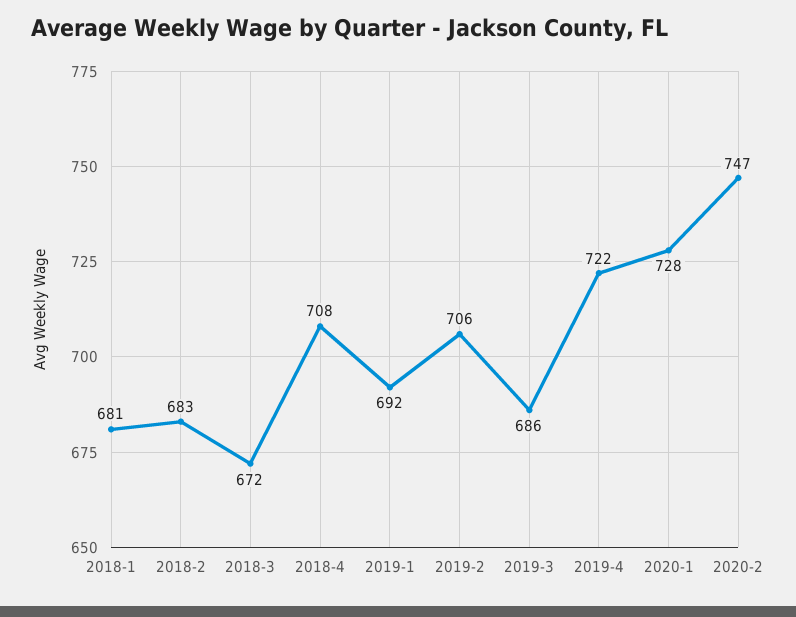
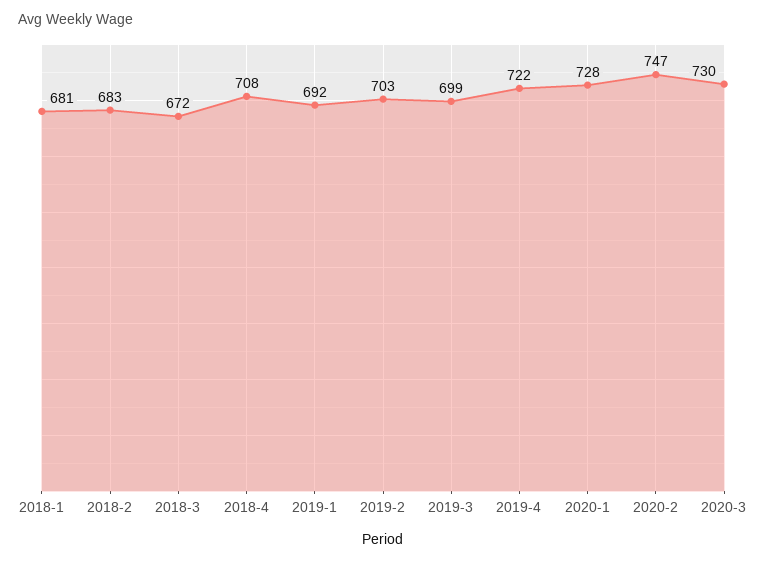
2019-2: 706 -> 703
2019-3: 686 -> 699
2020-3: none -> 730

